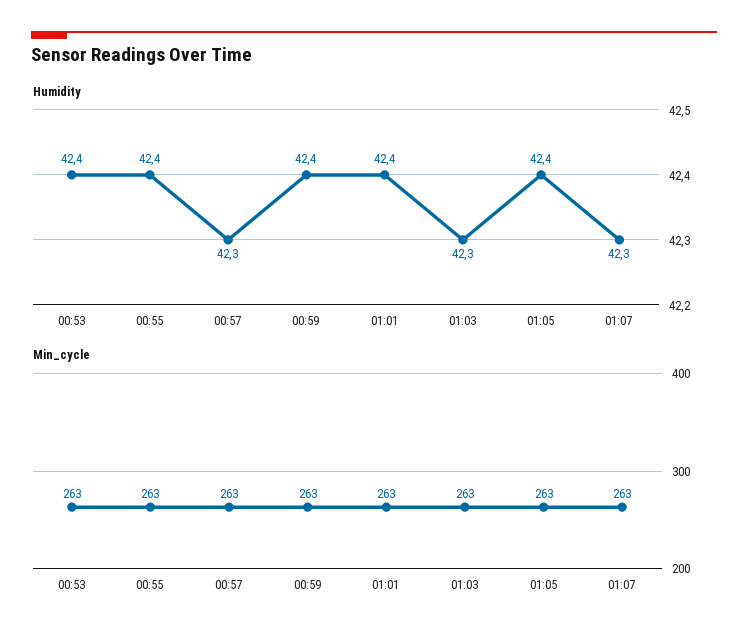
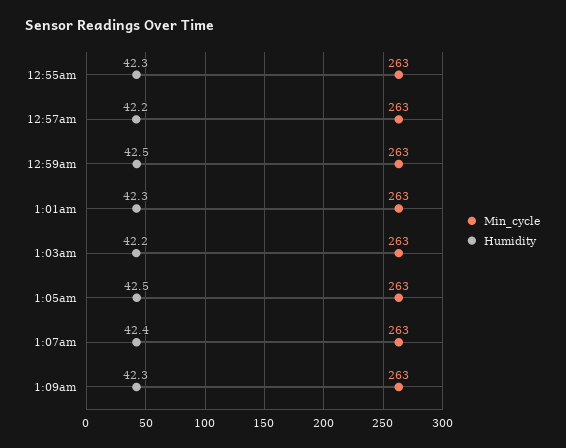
Humidity, 00:53: 42.4 -> none
Humidity, 00:55: 42.4 -> 42.3
Humidity, 00:57: 42.3 -> 42.2
Humidity, 00:59: 42.4 -> 42.5
Humidity, 01:01: 42.4 -> 42.3
Humidity, 01:03: 42.3 -> 42.2
Humidity, 01:05: 42.4 -> 42.5
Humidity, 01:07: 42.3 -> 42.4
Min_cycle, 00:53: 263 -> none
Min_cycle, 1:09am: none -> 263
Humidity, 1:09am: none -> 42.3

